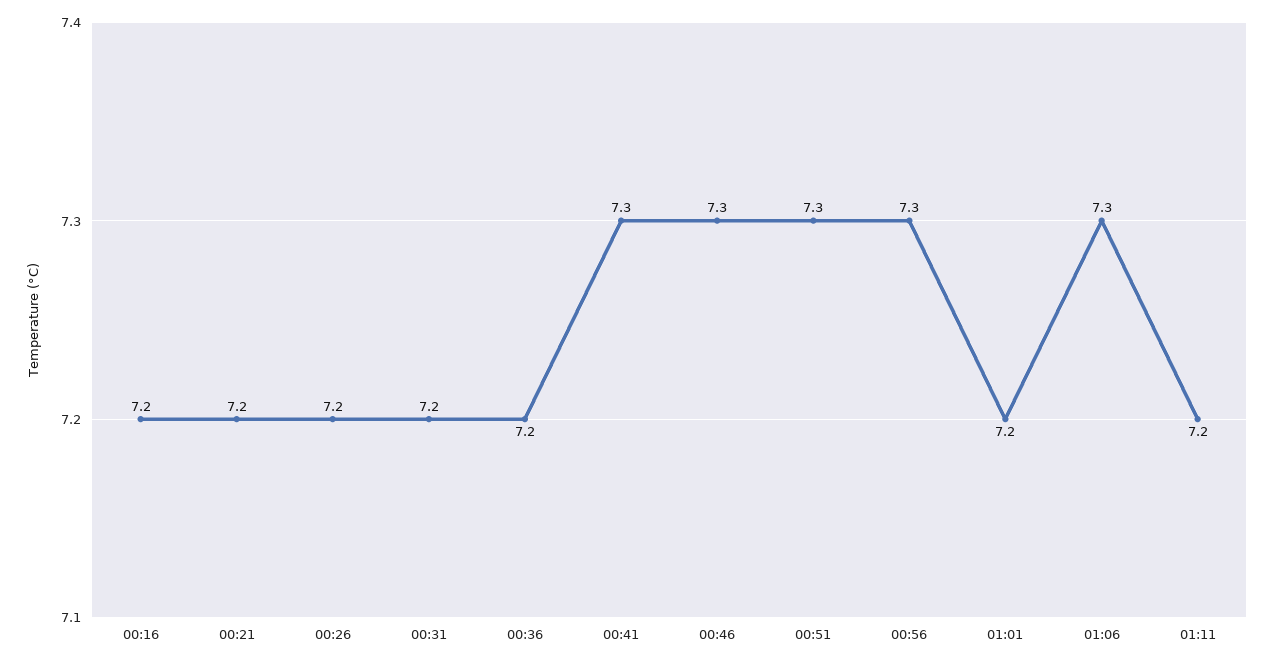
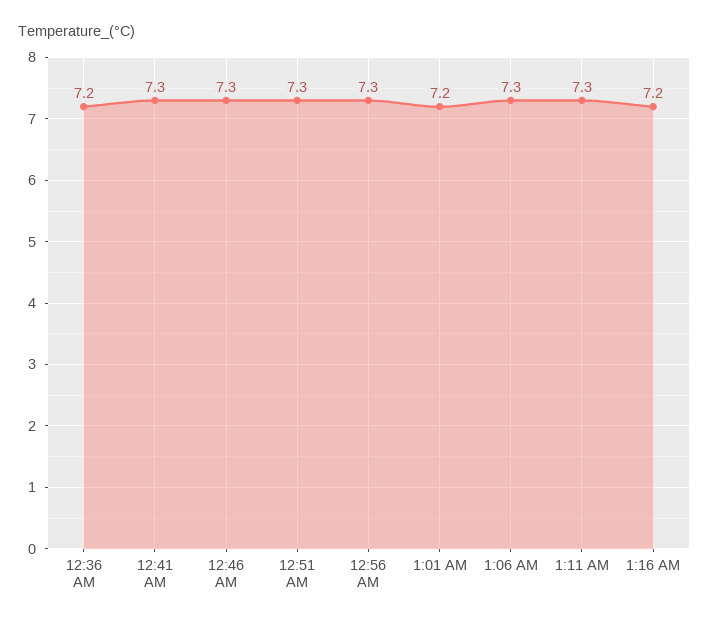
00:16: 7.2 -> none
00:21: 7.2 -> none
00:26: 7.2 -> none
00:31: 7.2 -> none
01:11: 7.2 -> 7.3
1:16 AM: none -> 7.2

